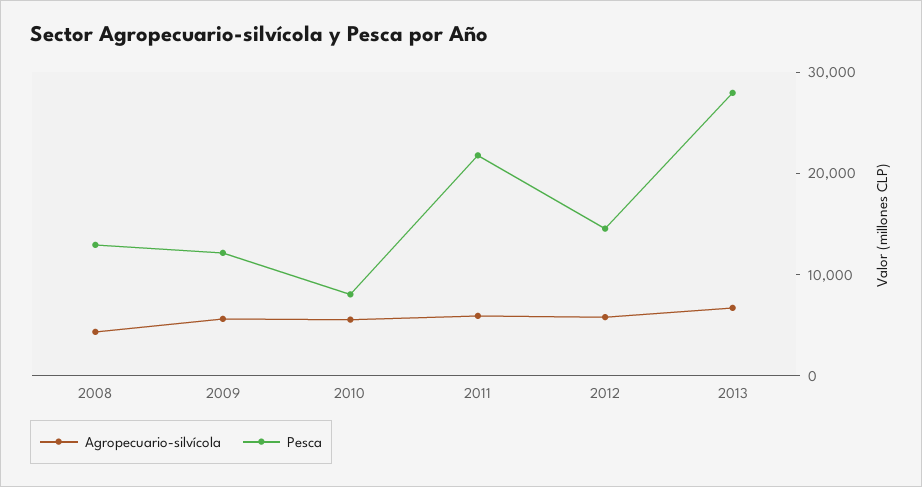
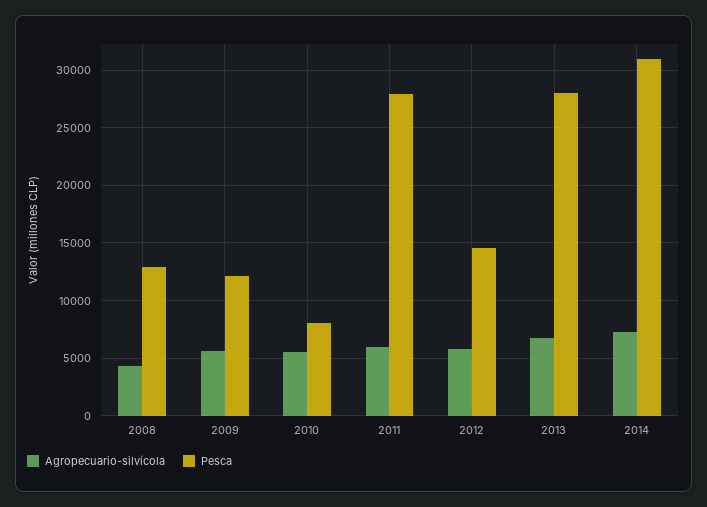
Pesca, 2011: 22000 -> 28000
Agropecuario-silvícola, 2014: none -> 7000
Pesca, 2014: none -> 31000

